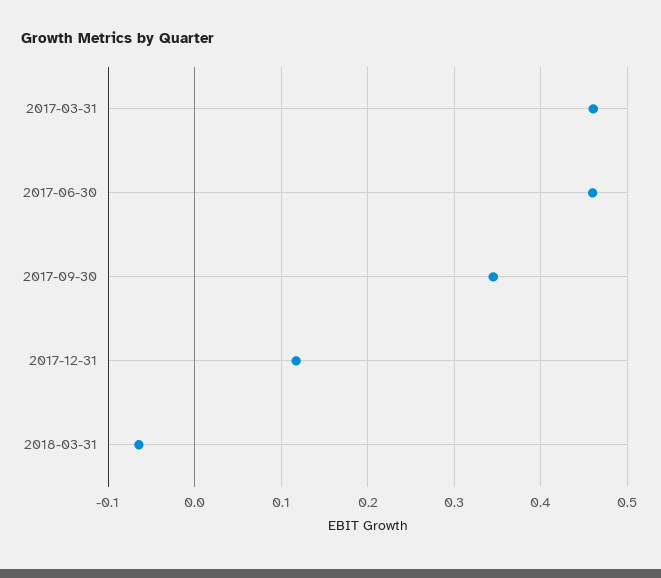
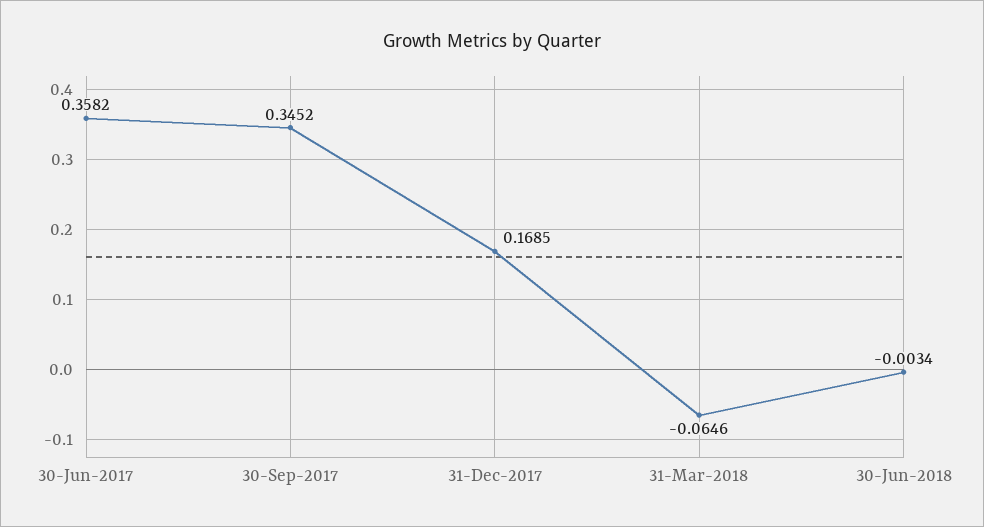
2017-03-31: 0.46 -> none
2017-06-30: 0.46 -> 0.3582
2017-12-31: 0.12 -> 0.1685
30-Jun-2018: none -> -0.0034

